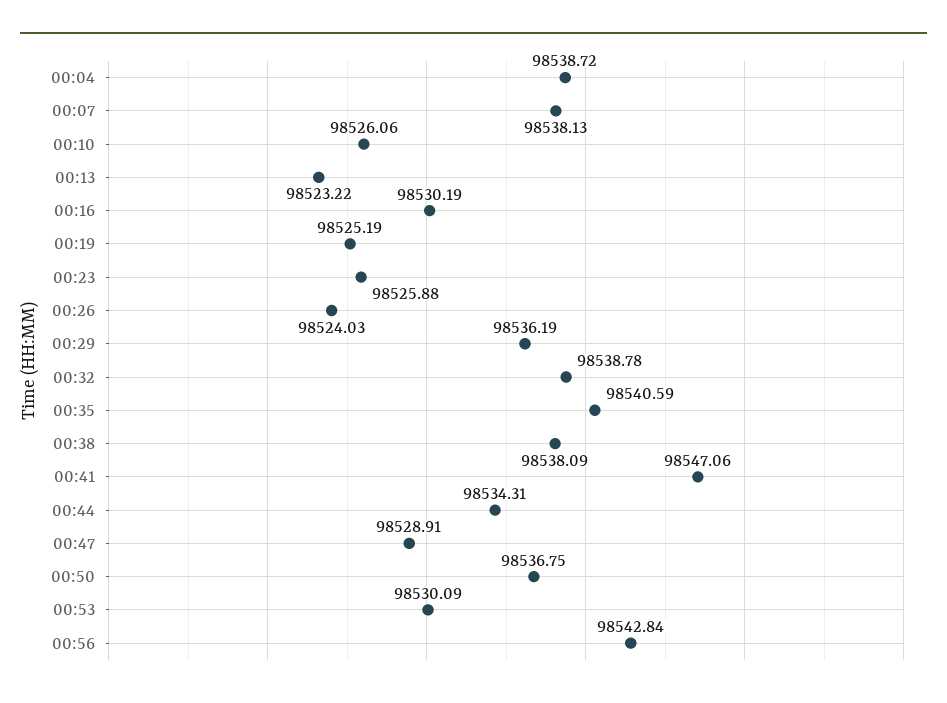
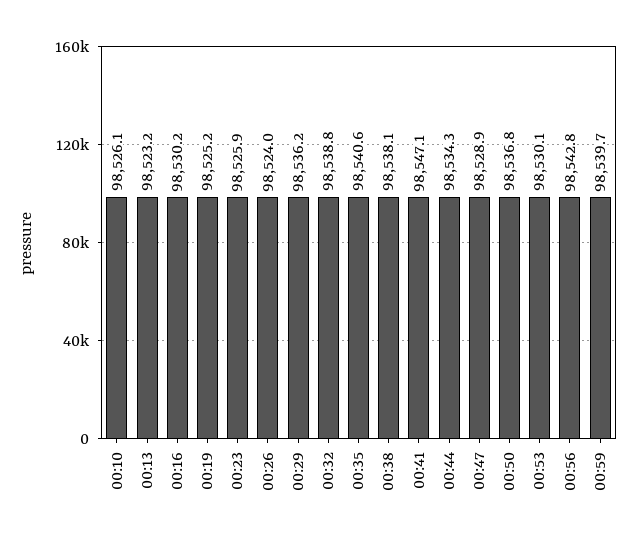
00:04: 98538.72 -> none
00:07: 98538.13 -> none
00:59: none -> 98539.7

